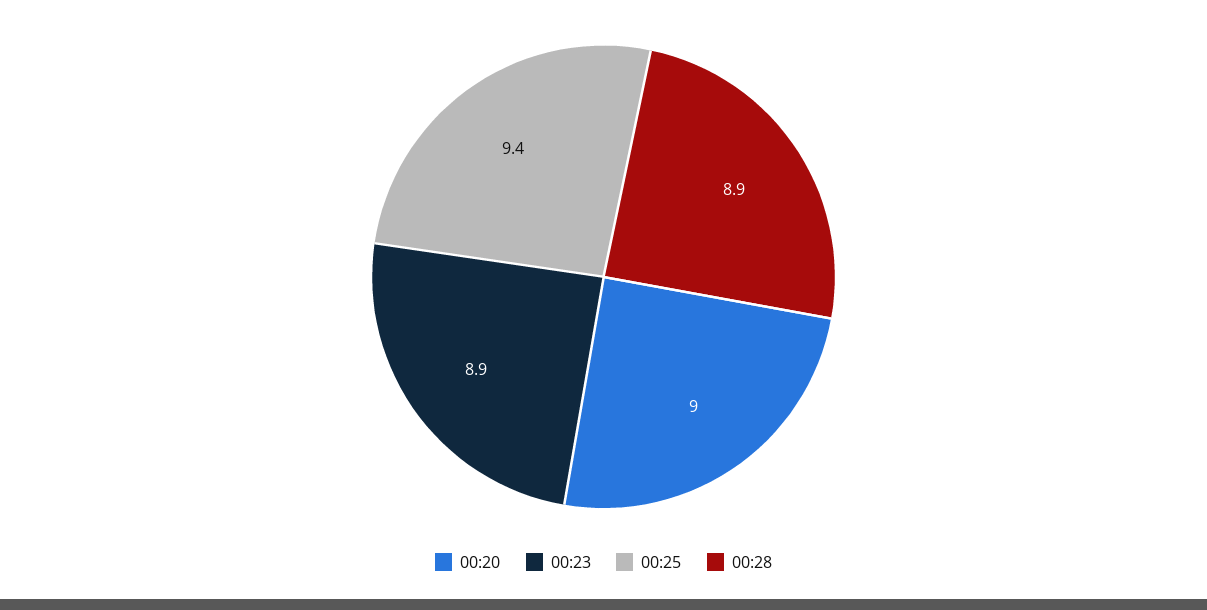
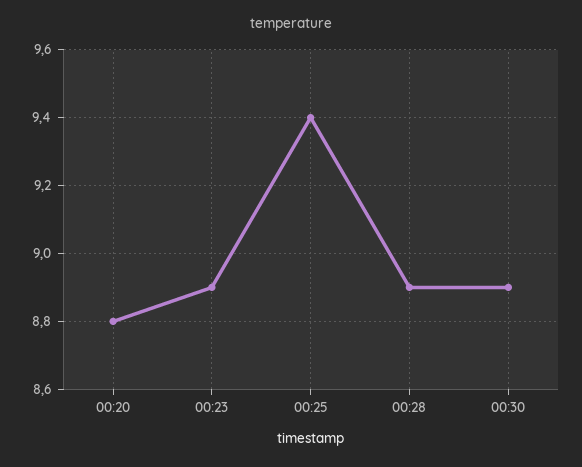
00:20: 9 -> 8.8
00:30: none -> 8.9

